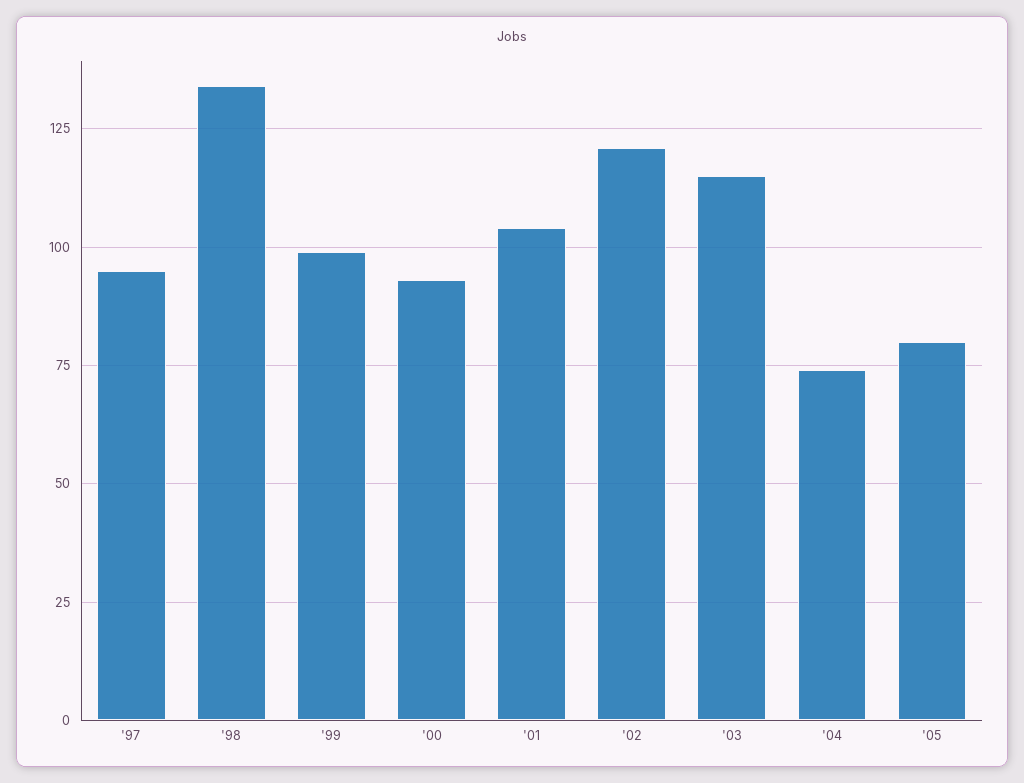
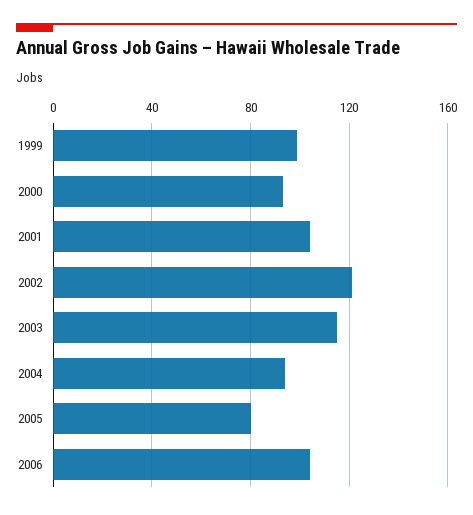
'97: 95 -> none
'98: 135 -> none
'04: 75 -> 95
2006: none -> 105

